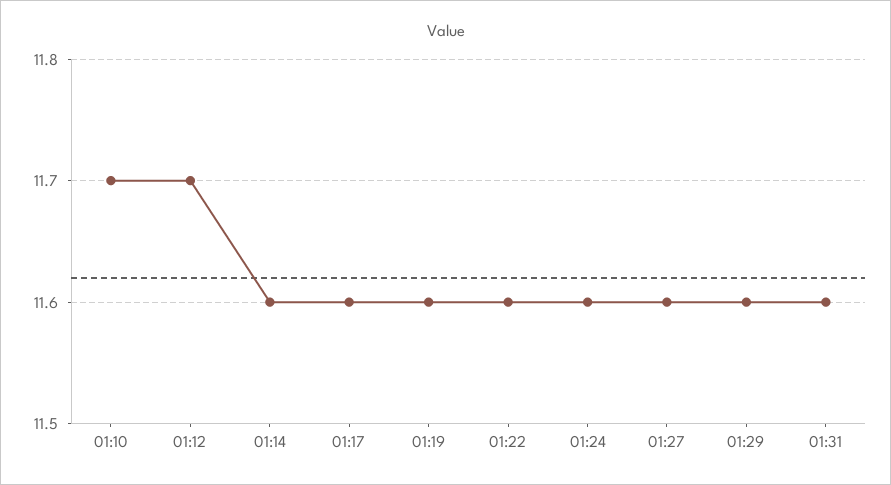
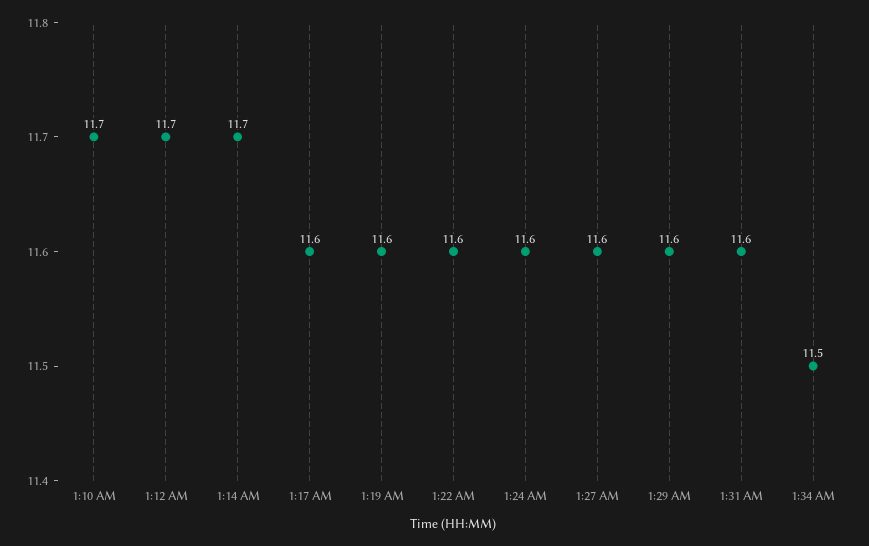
01:14: 11.6 -> 11.7
1:34 AM: none -> 11.5

